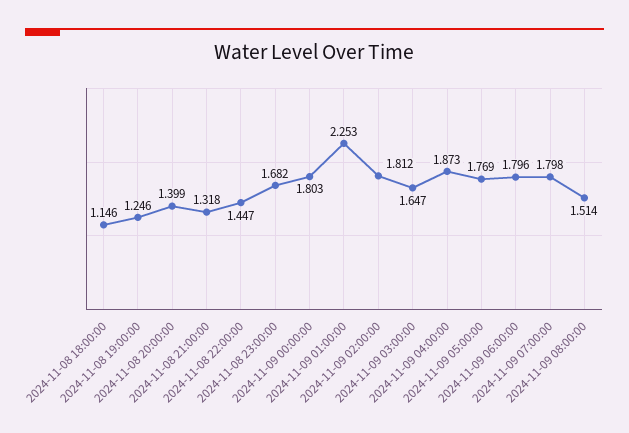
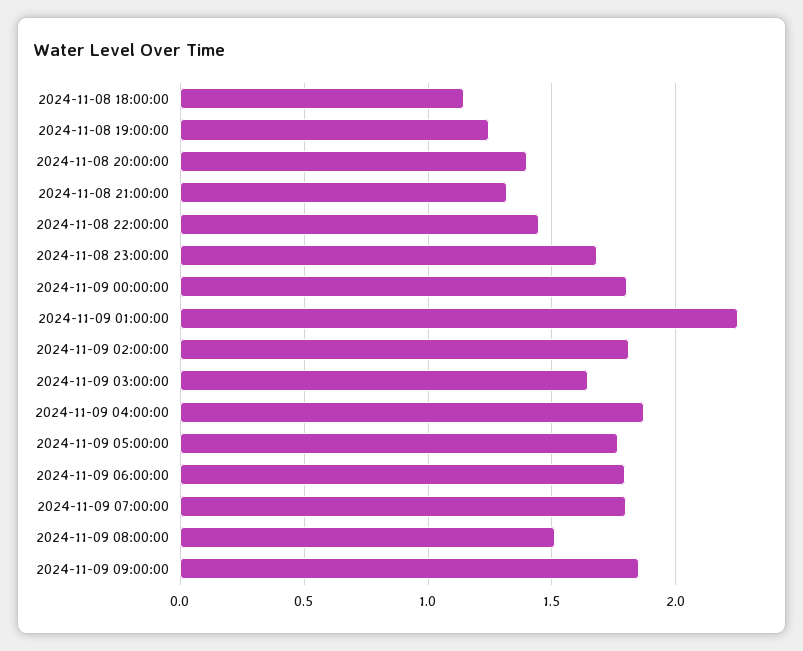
2024-11-09 09:00:00: none -> 1.85

